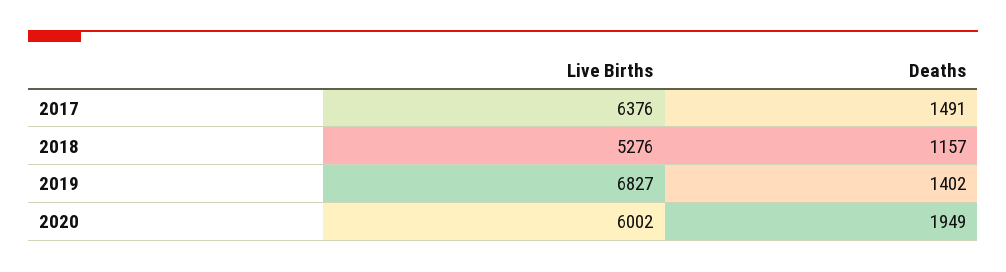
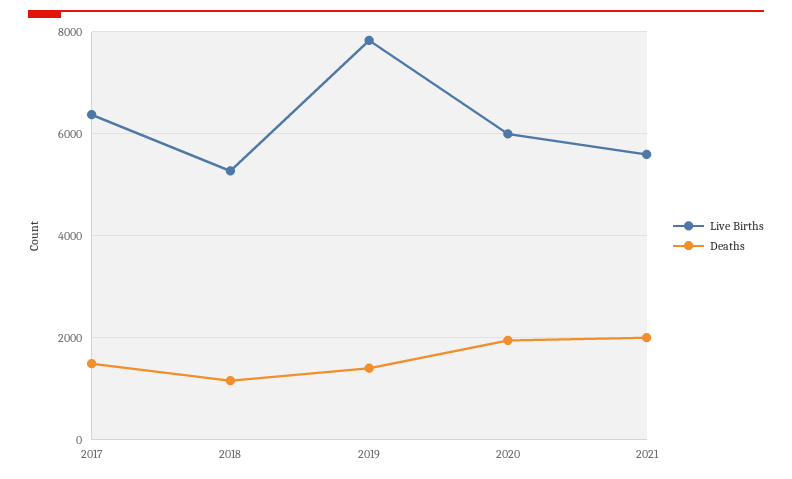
Live Births, 2019: 6827 -> 7800
Live Births, 2021: none -> 5600
Deaths, 2021: none -> 2000

